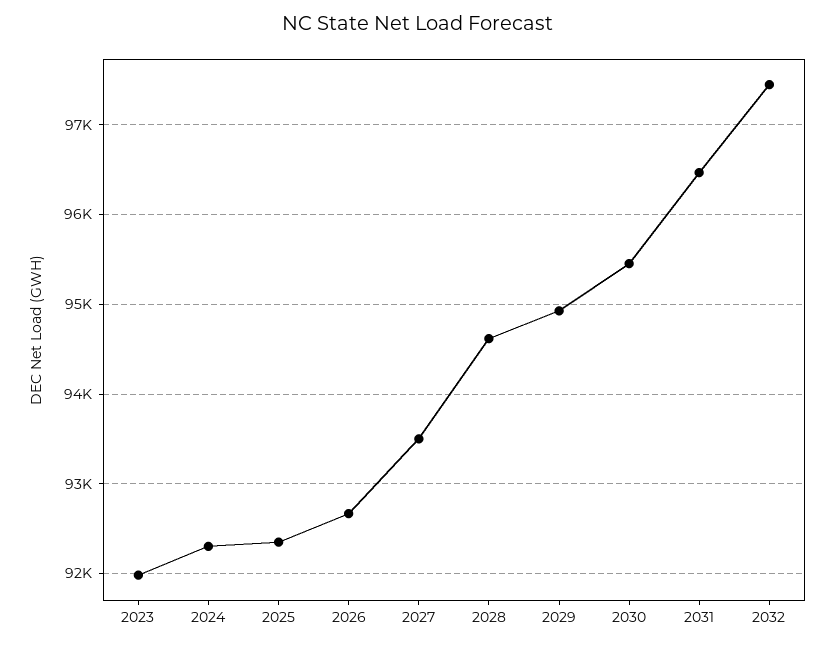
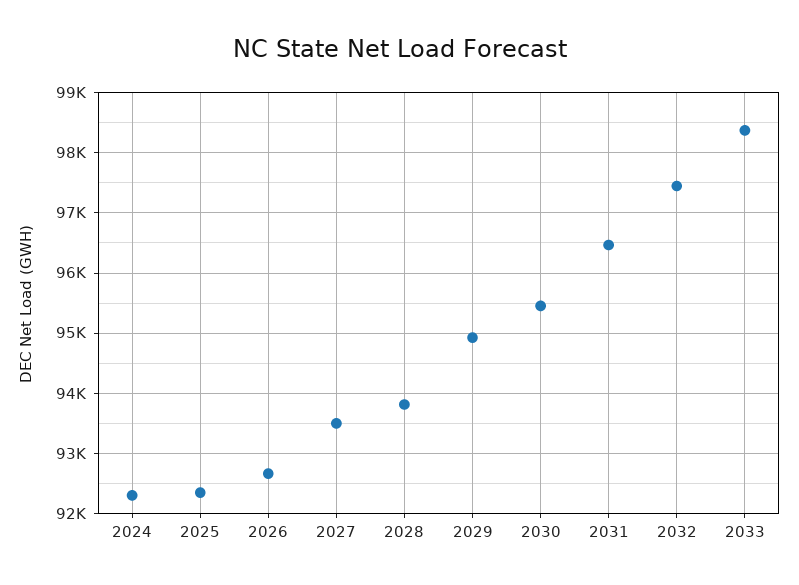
2023: 92000 -> none
2028: 94600 -> 93800
2033: none -> 98400

